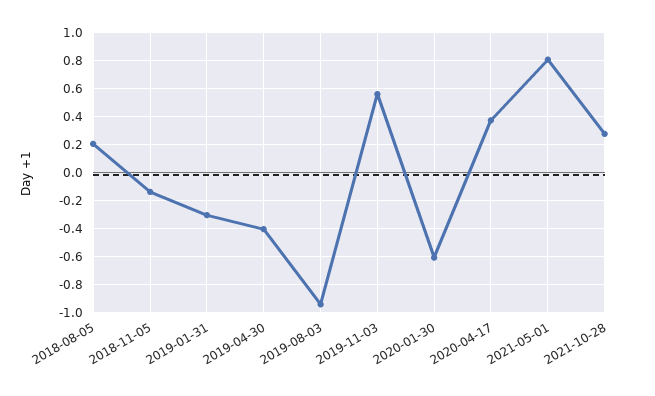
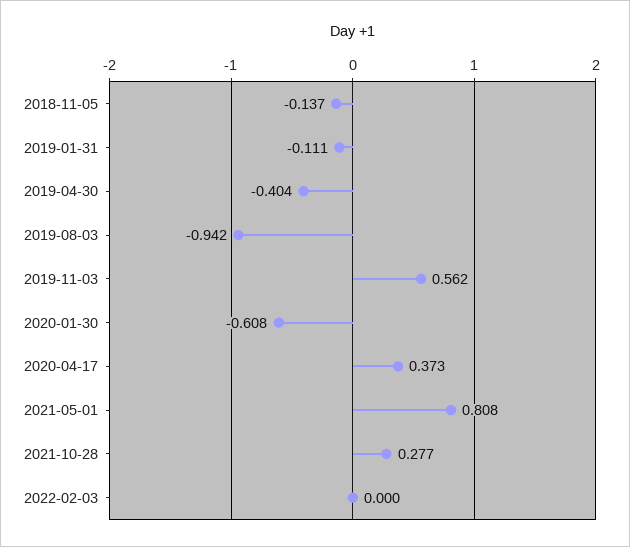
2018-08-05: 0.2 -> none
2019-01-31: -0.3 -> -0.111
2022-02-03: none -> 0

